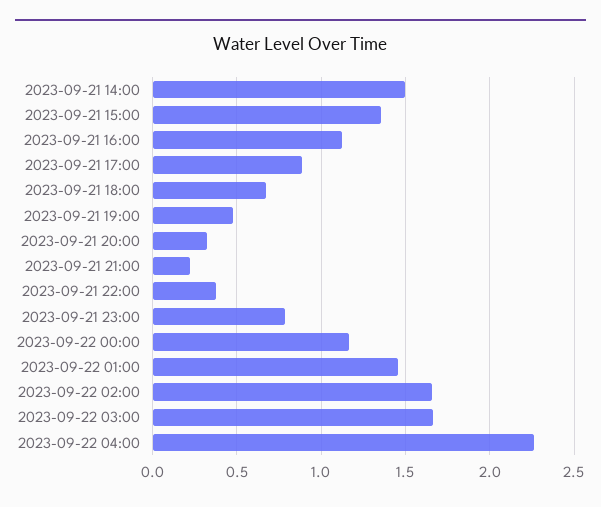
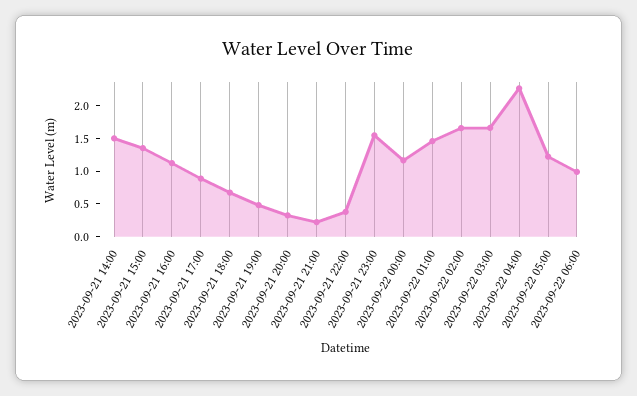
2023-09-21 23:00: 0.8 -> 1.5
2023-09-22 05:00: none -> 1.25
2023-09-22 06:00: none -> 1

